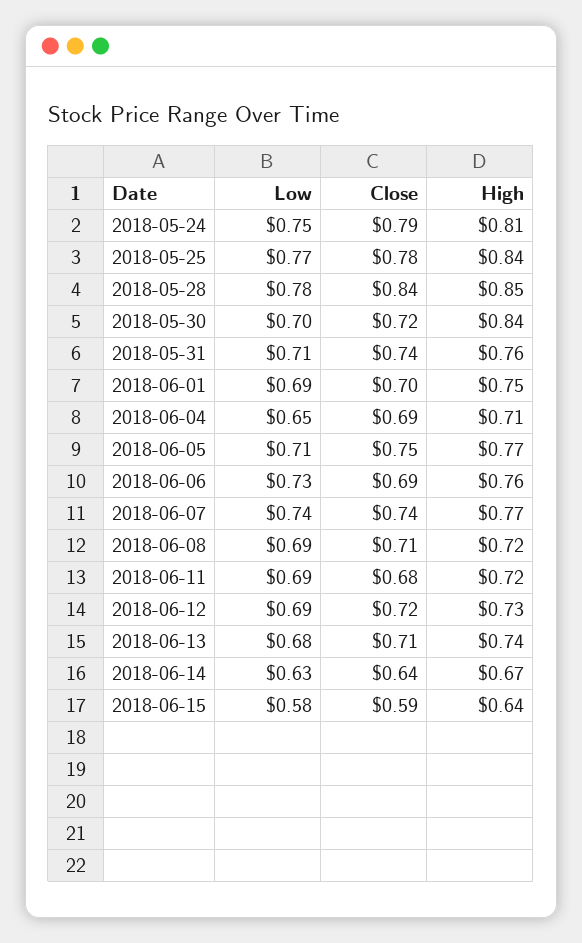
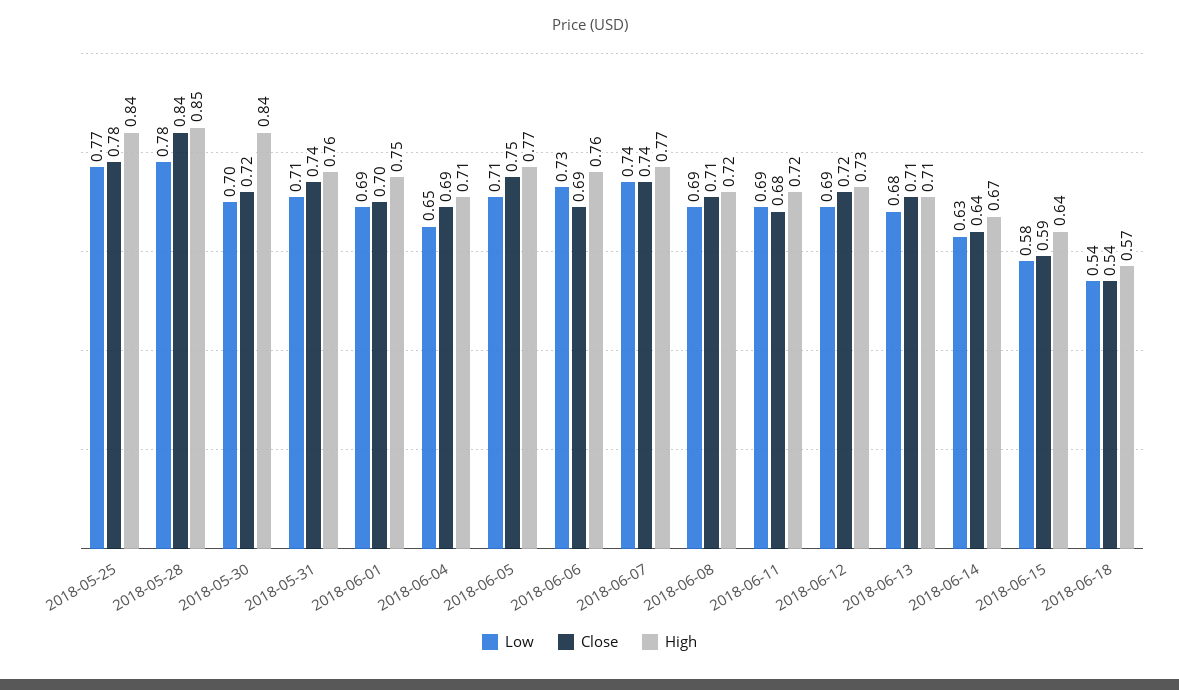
Low, 2018-05-24: 0.75 -> none
Close, 2018-05-24: 0.79 -> none
High, 2018-05-24: 0.81 -> none
High, 2018-06-13: 0.74 -> 0.71
Low, 2018-06-18: none -> 0.54
Close, 2018-06-18: none -> 0.54
High, 2018-06-18: none -> 0.57

